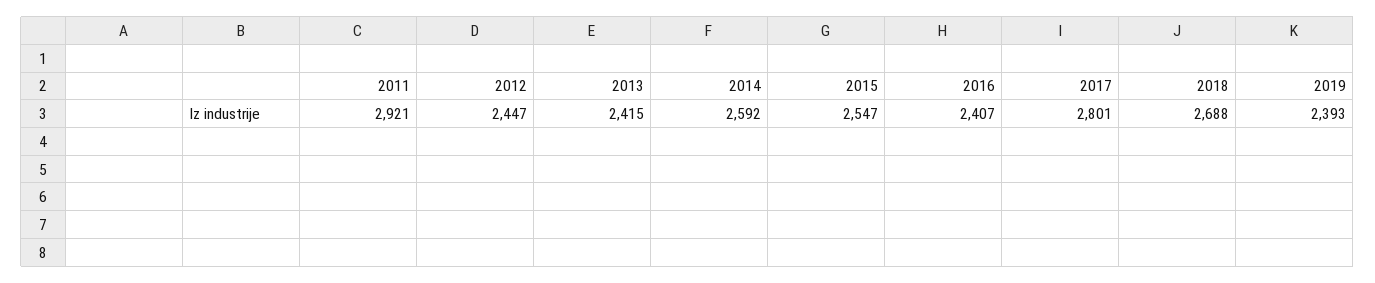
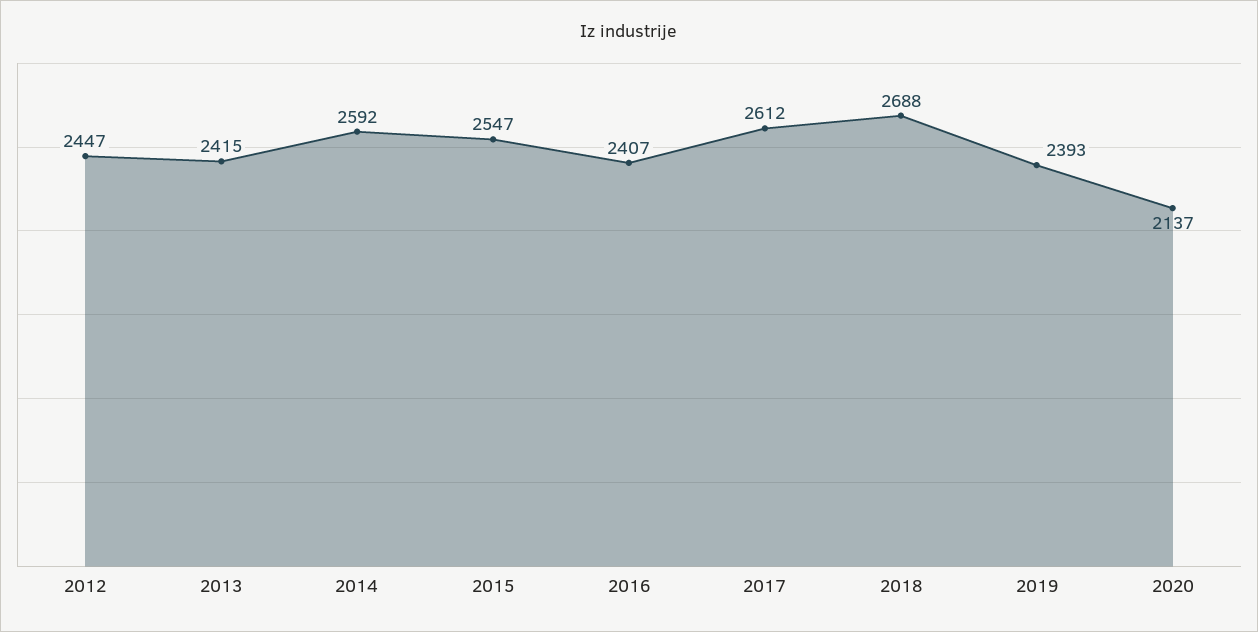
2011: 2921 -> none
2017: 2801 -> 2612
2020: none -> 2137

